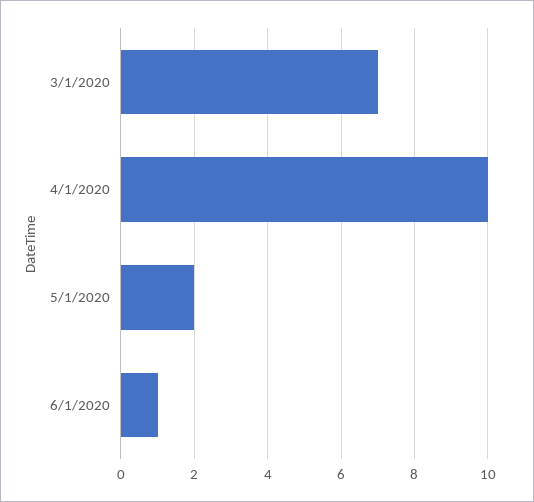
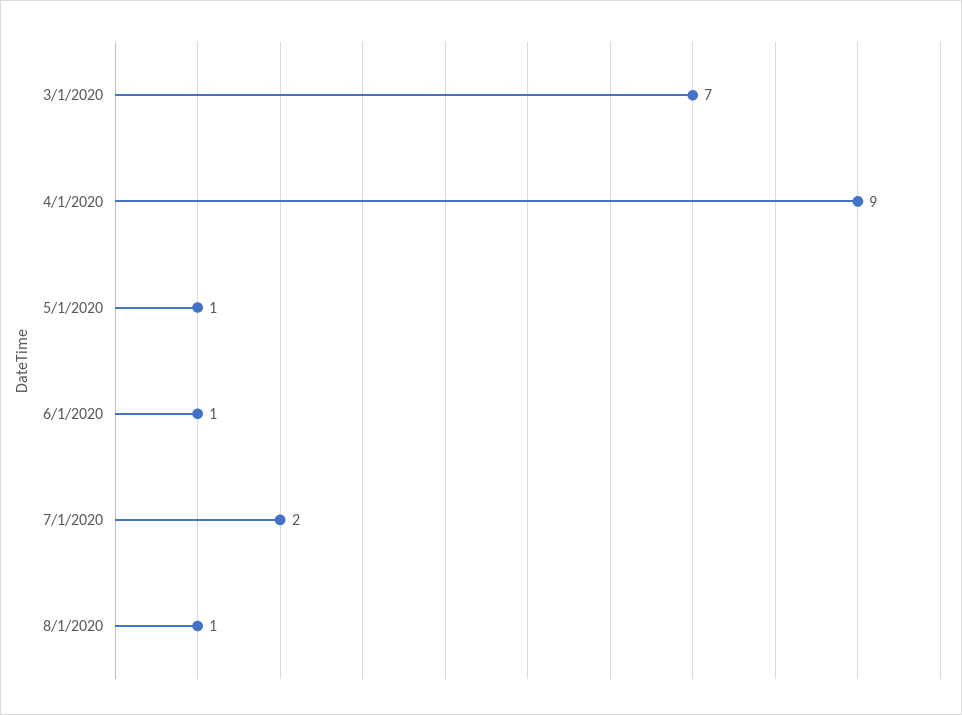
4/1/2020: 10 -> 9
5/1/2020: 2 -> 1
7/1/2020: none -> 2
8/1/2020: none -> 1

